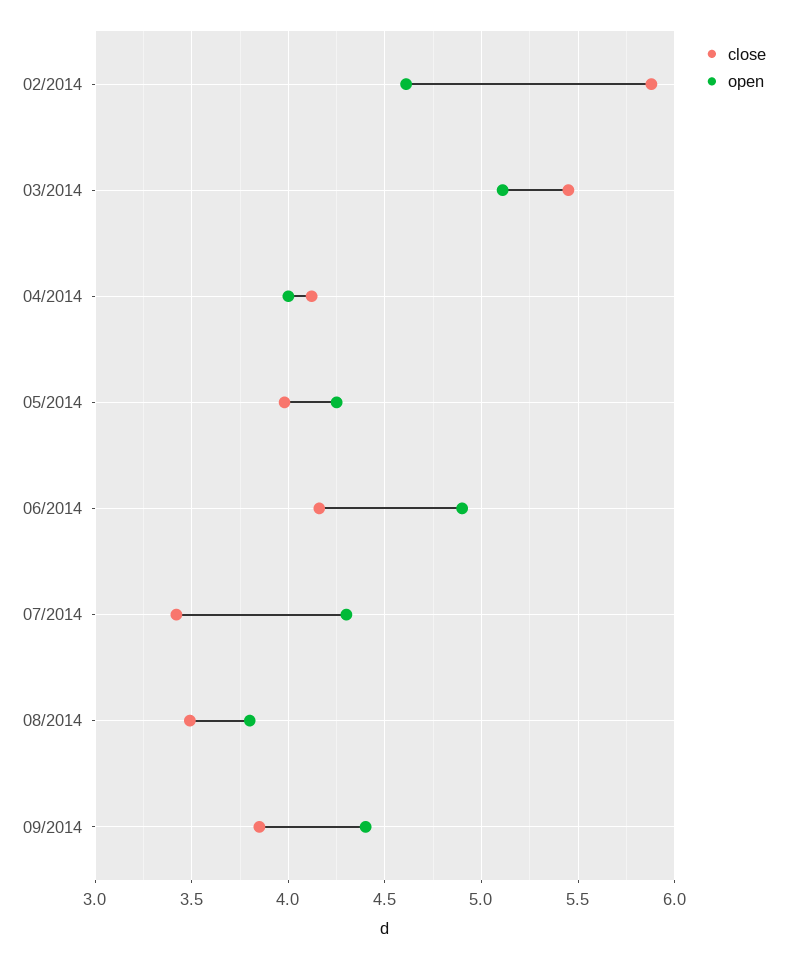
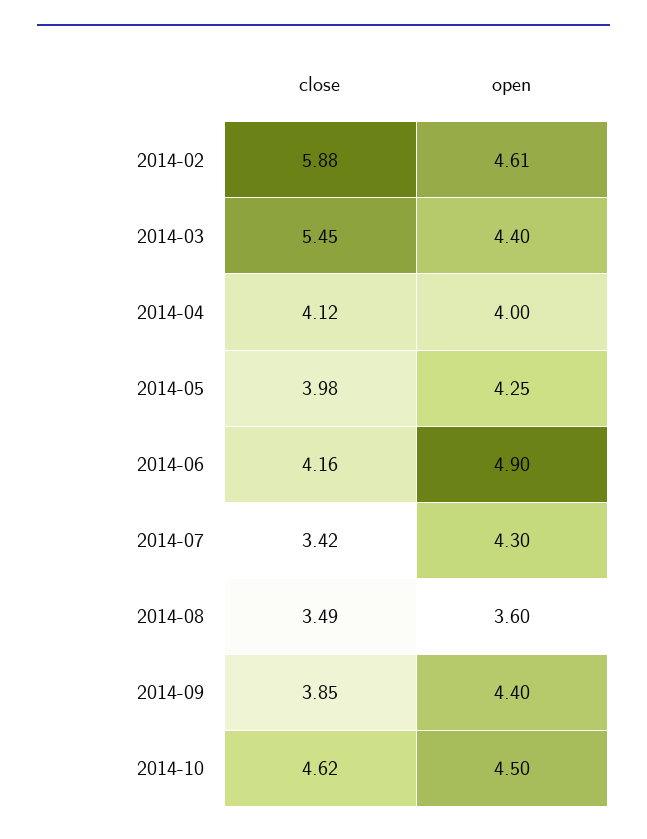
open, 03/2014: 5.1 -> 4.4
open, 08/2014: 3.8 -> 3.6
close, 2014-10: none -> 4.62
open, 2014-10: none -> 4.5

